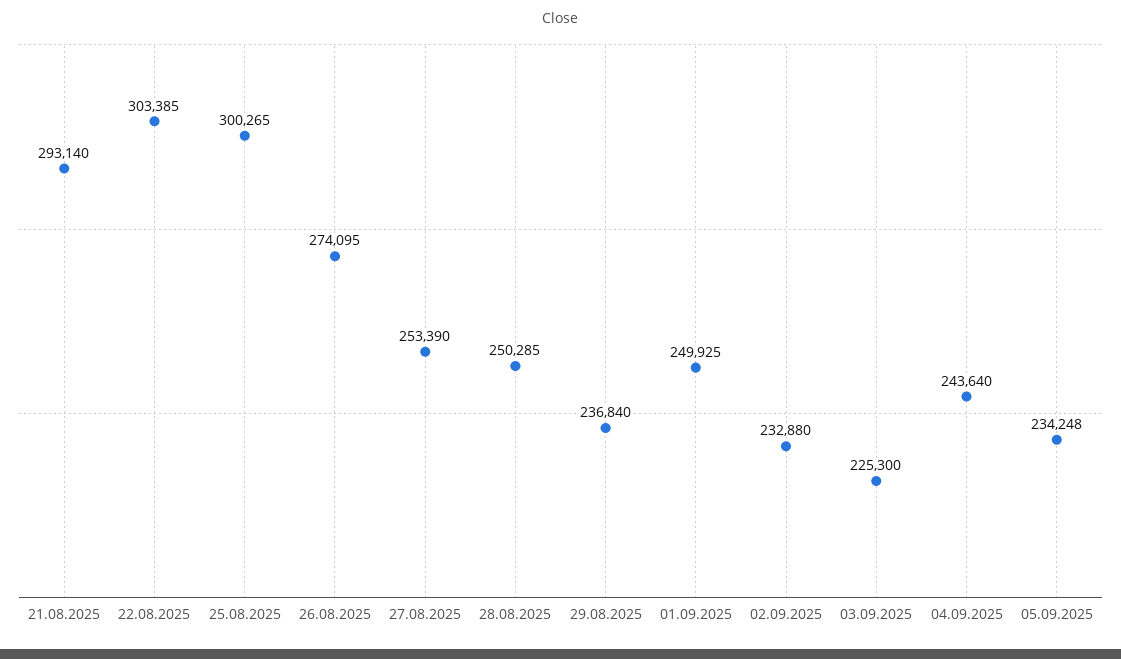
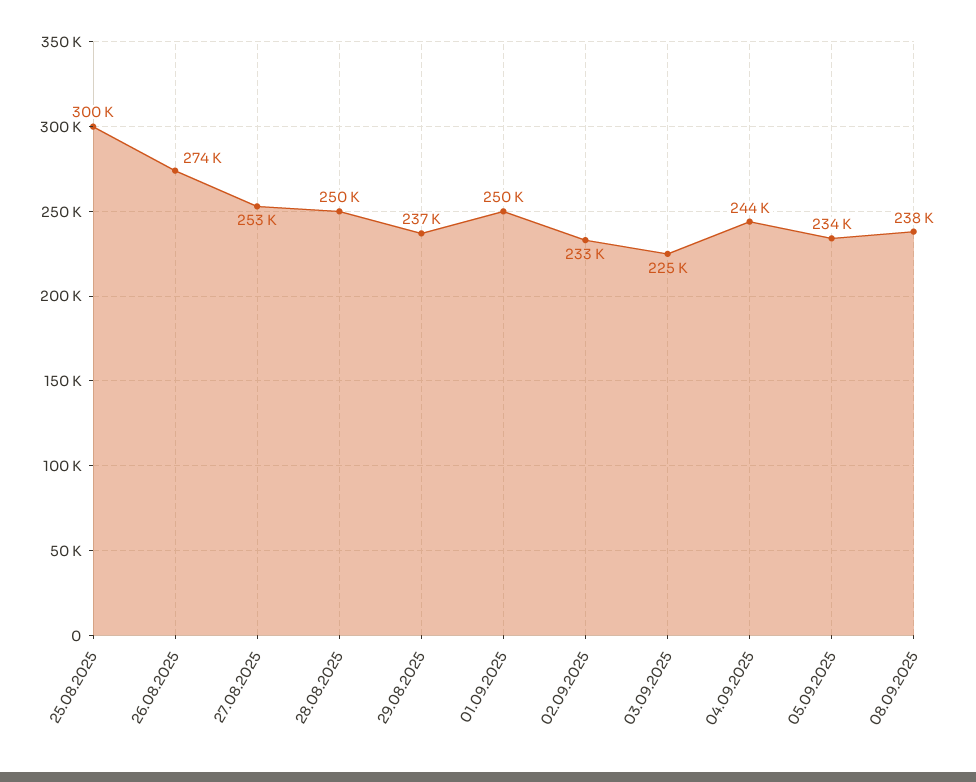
21.08.2025: 293140 -> none
22.08.2025: 303385 -> none
08.09.2025: none -> 238000

